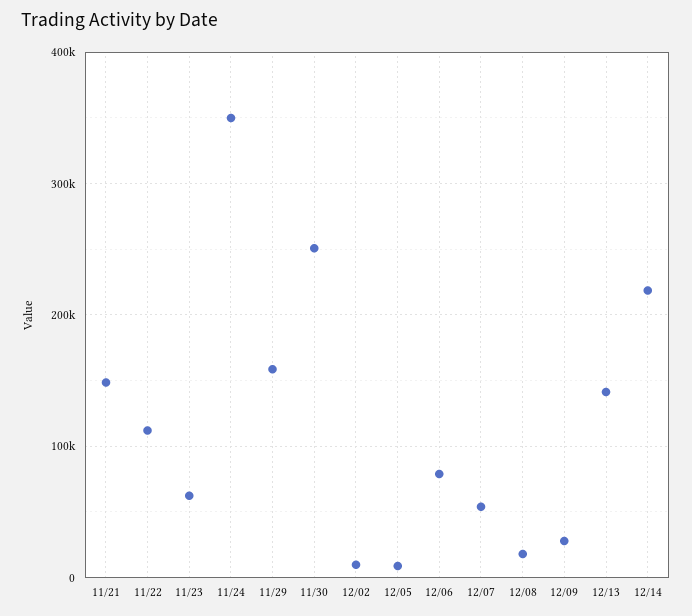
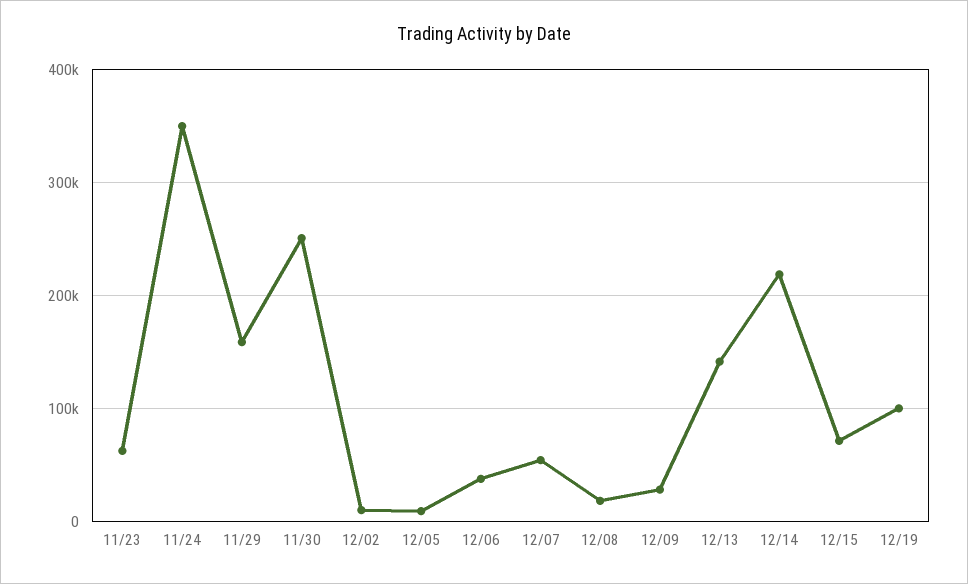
11/21: 150000 -> none
11/22: 110000 -> none
12/06: 80000 -> 40000
12/15: none -> 70000
12/19: none -> 100000

